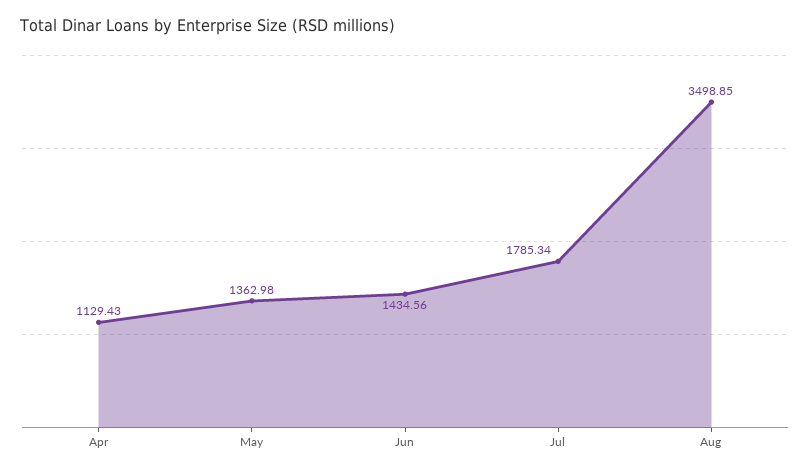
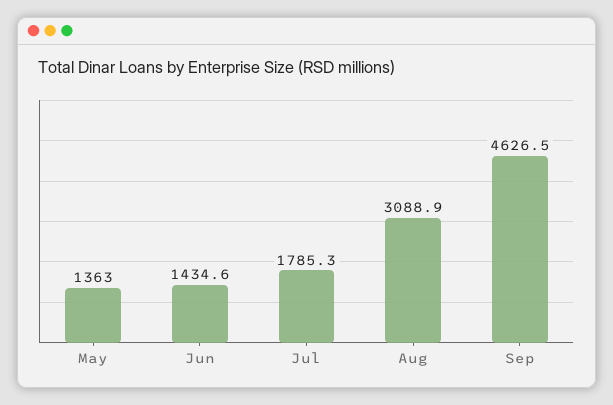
Apr: 1129.43 -> none
Aug: 3498.85 -> 3088.9
Sep: none -> 4626.5

